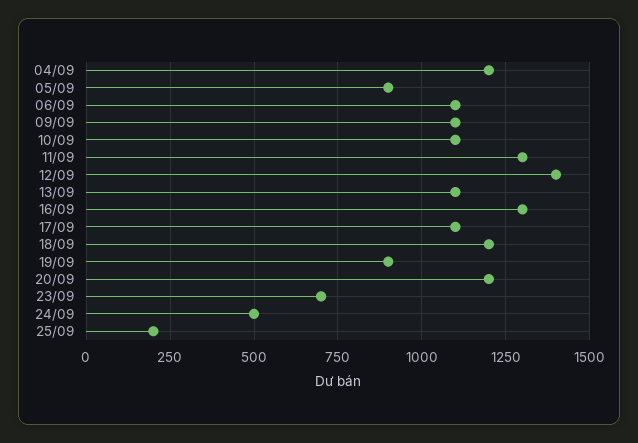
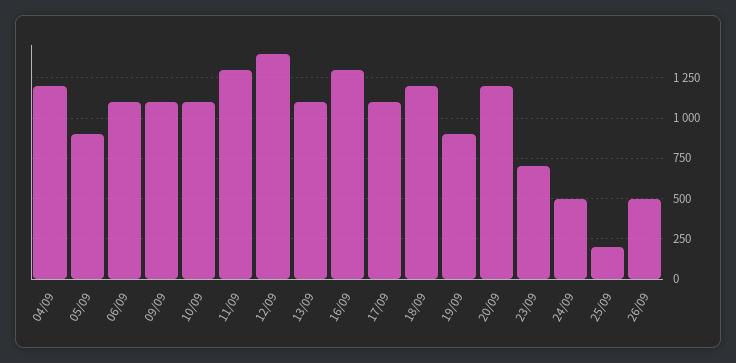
26/09: none -> 500

